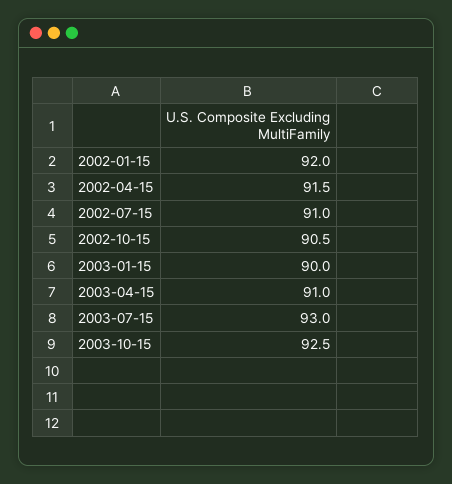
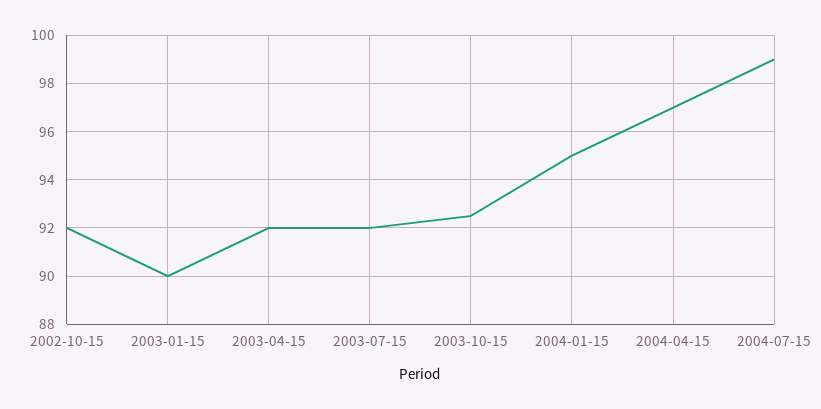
2002-01-15: 92 -> none
2002-04-15: 91.5 -> none
2002-07-15: 91 -> none
2002-10-15: 90.5 -> 92
2003-04-15: 91 -> 92
2003-07-15: 93 -> 92
2004-01-15: none -> 95
2004-04-15: none -> 97
2004-07-15: none -> 99

